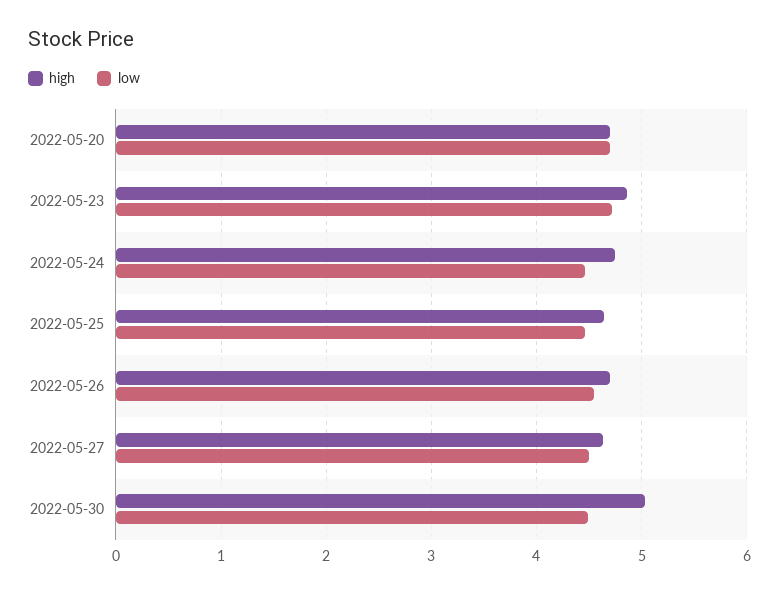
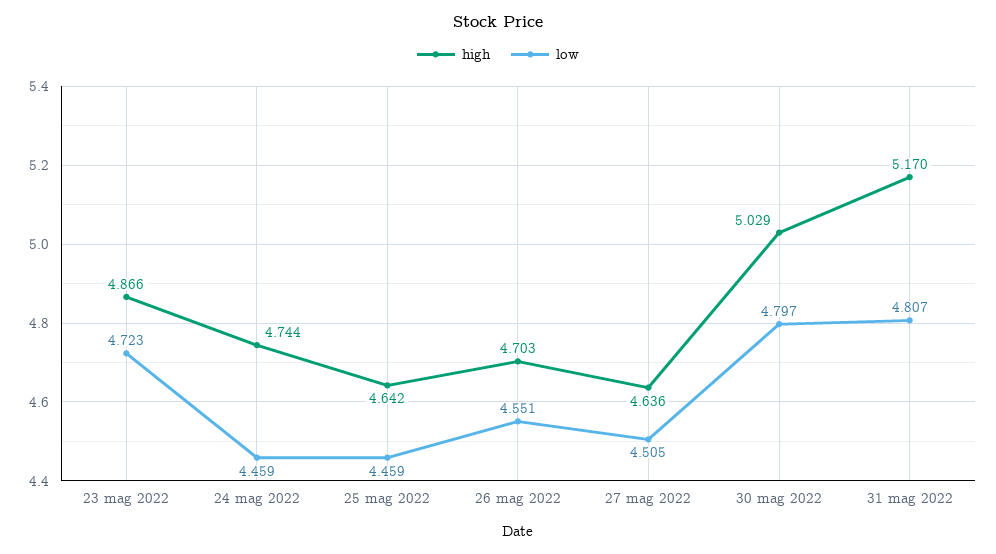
high, 2022-05-20: 4.7 -> none
low, 2022-05-20: 4.7 -> none
low, 2022-05-30: 4.5 -> 4.797
high, 31 mag 2022: none -> 5.17
low, 31 mag 2022: none -> 4.807

